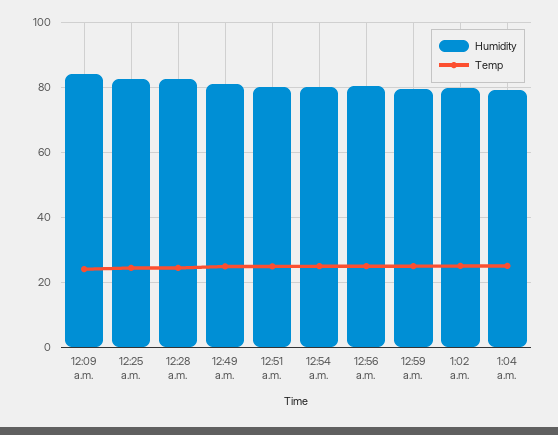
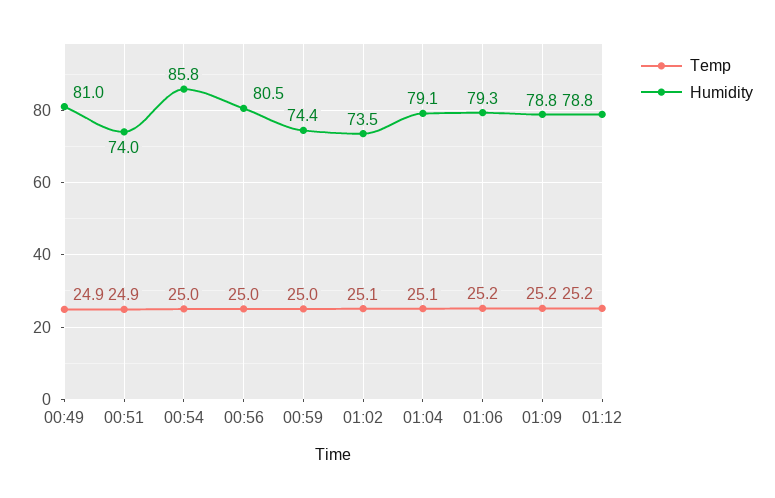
Humidity, 12:09 a.m.: 84 -> none
Temp, 12:09 a.m.: 24 -> none
Humidity, 12:25 a.m.: 82 -> none
Temp, 12:25 a.m.: 24 -> none
Humidity, 12:28 a.m.: 82 -> none
Temp, 12:28 a.m.: 24 -> none
Humidity, 12:51 a.m.: 80 -> 74
Humidity, 12:54 a.m.: 80 -> 85.8
Humidity, 12:59 a.m.: 80 -> 74.4
Humidity, 1:02 a.m.: 80 -> 73.5
Temp, 01:06: none -> 25.2
Humidity, 01:06: none -> 79.3
Temp, 01:09: none -> 25.2
Humidity, 01:09: none -> 78.8
Temp, 01:12: none -> 25.2
Humidity, 01:12: none -> 78.8

